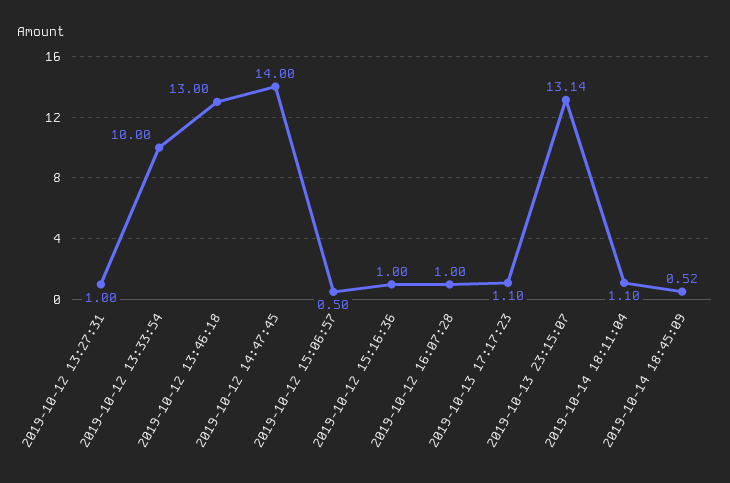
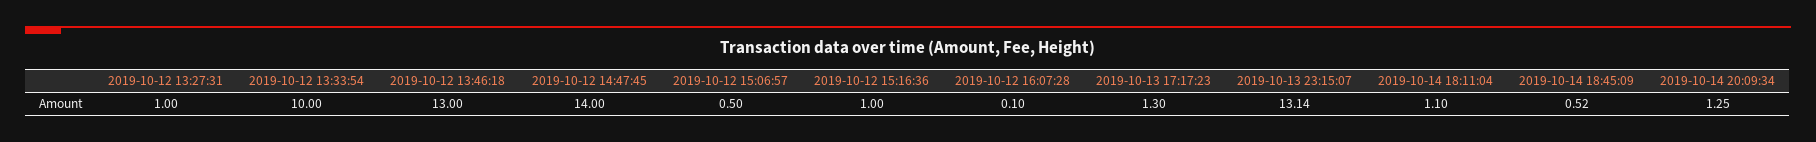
2019-10-12 16:07:28: 1 -> 0.1
2019-10-13 17:17:23: 1.1 -> 1.3
2019-10-14 20:09:34: none -> 1.25

